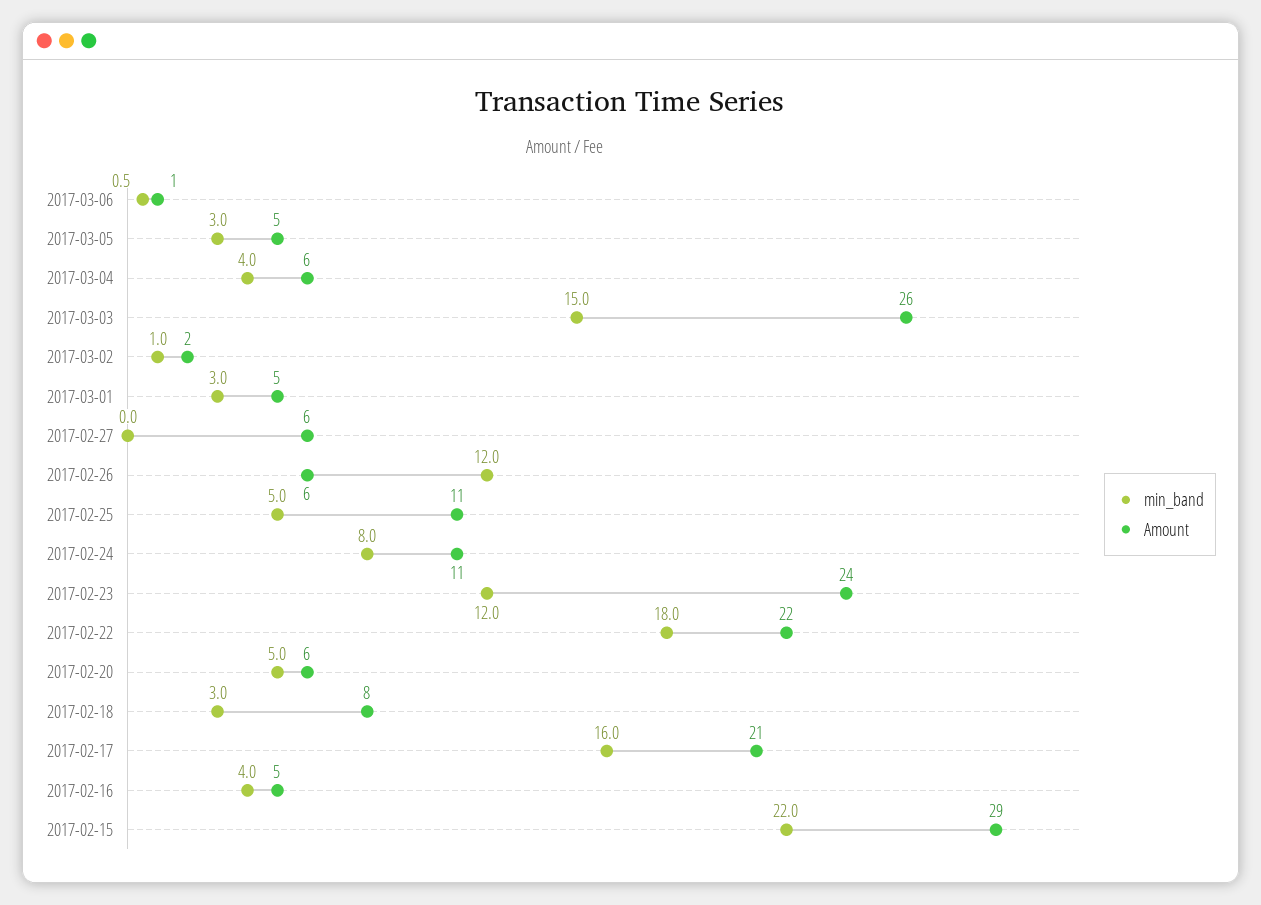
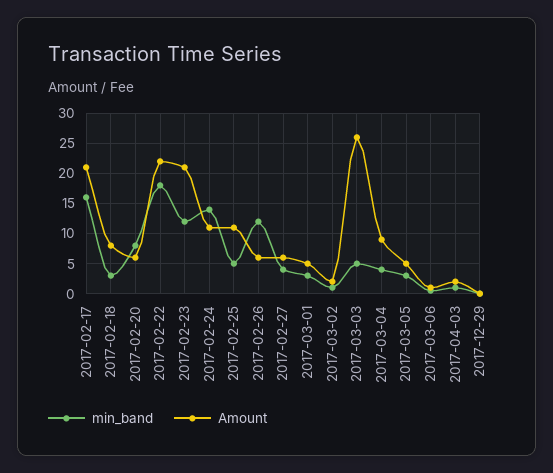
Amount, 2017-03-04: 6 -> 9
min_band, 2017-03-03: 15 -> 5
min_band, 2017-02-27: 0 -> 4
min_band, 2017-02-24: 8 -> 14
Amount, 2017-02-23: 24 -> 21
min_band, 2017-02-20: 5 -> 8
min_band, 2017-02-16: 4 -> none
Amount, 2017-02-16: 5 -> none
min_band, 2017-02-15: 22 -> none
Amount, 2017-02-15: 29 -> none
min_band, 2017-04-03: none -> 1
Amount, 2017-04-03: none -> 2
min_band, 2017-12-29: none -> 0
Amount, 2017-12-29: none -> 0

